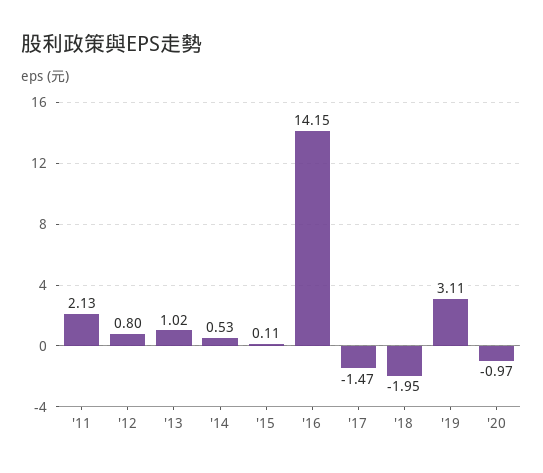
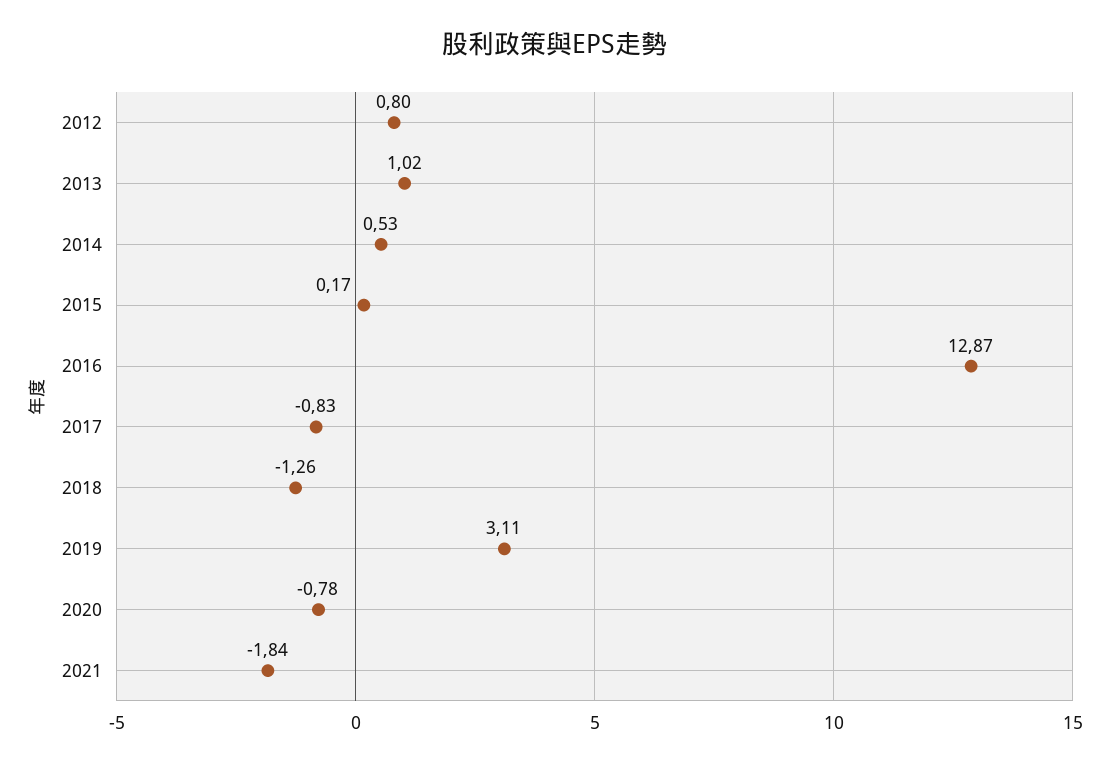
'11: 2.13 -> none
'15: 0.11 -> 0.17
'16: 14.15 -> 12.87
'17: -1.47 -> -0.83
'18: -1.95 -> -1.26
'20: -0.97 -> -0.78
2021: none -> -1.84

